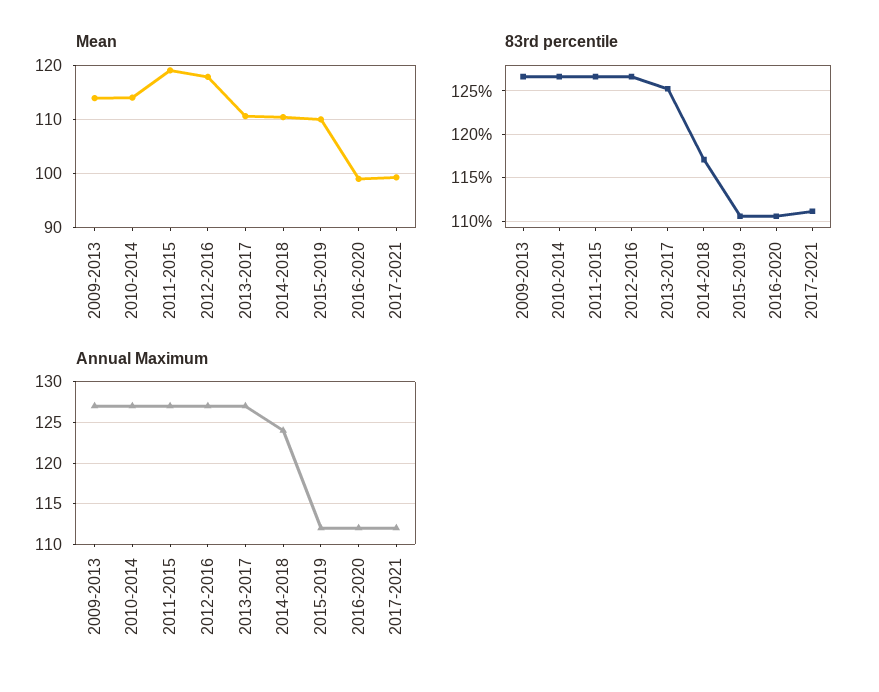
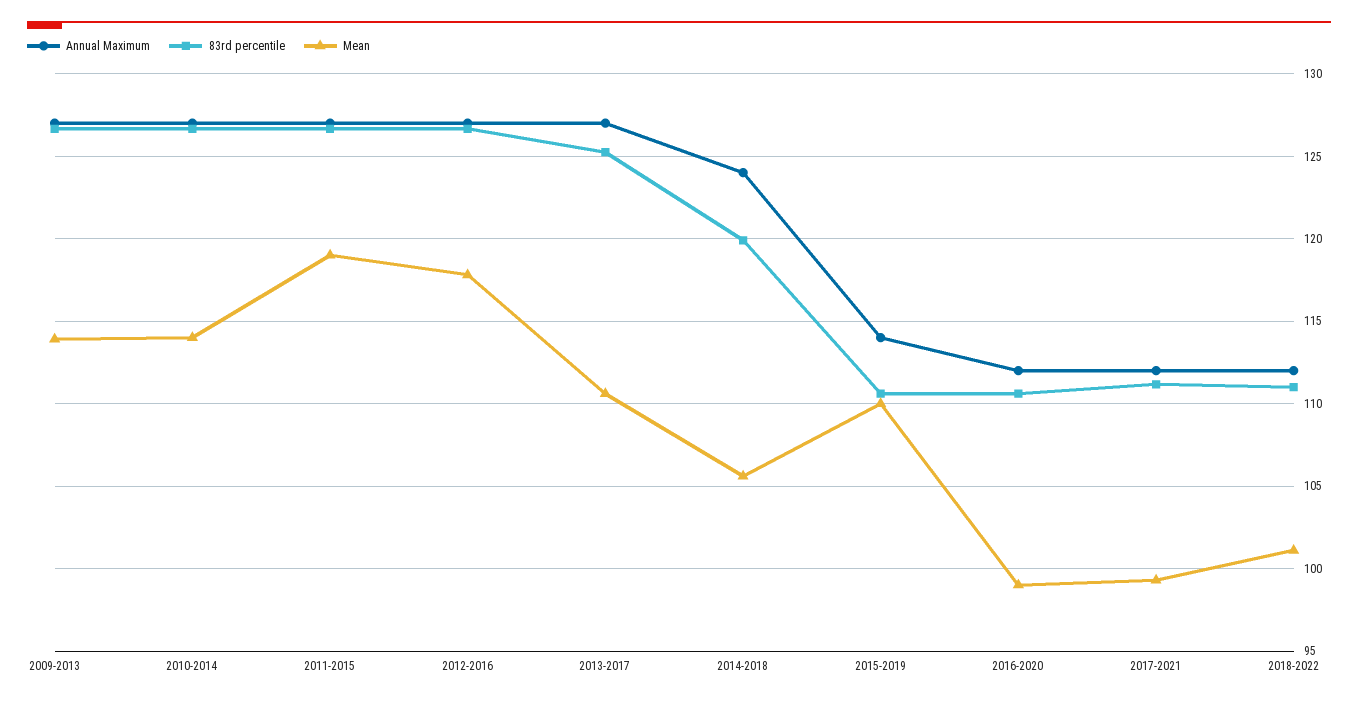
Mean, 2014-2018: 110 -> 105.5
83rd percentile, 2014-2018: 117 -> 120
Annual Maximum, 2015-2019: 112 -> 114
Annual Maximum, 2018-2022: none -> 112
83rd percentile, 2018-2022: none -> 111
Mean, 2018-2022: none -> 101

